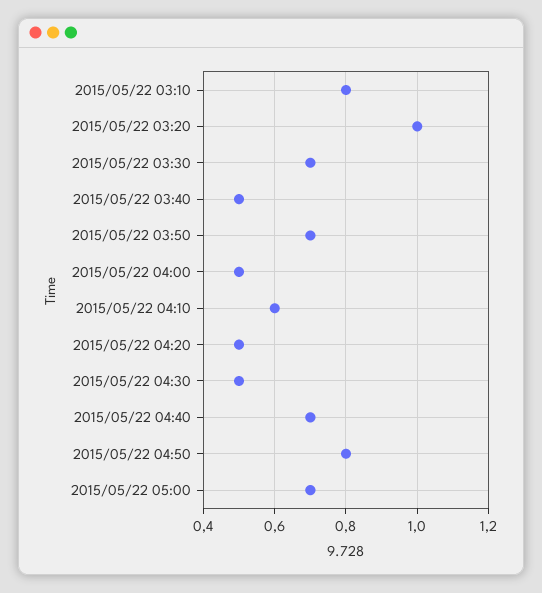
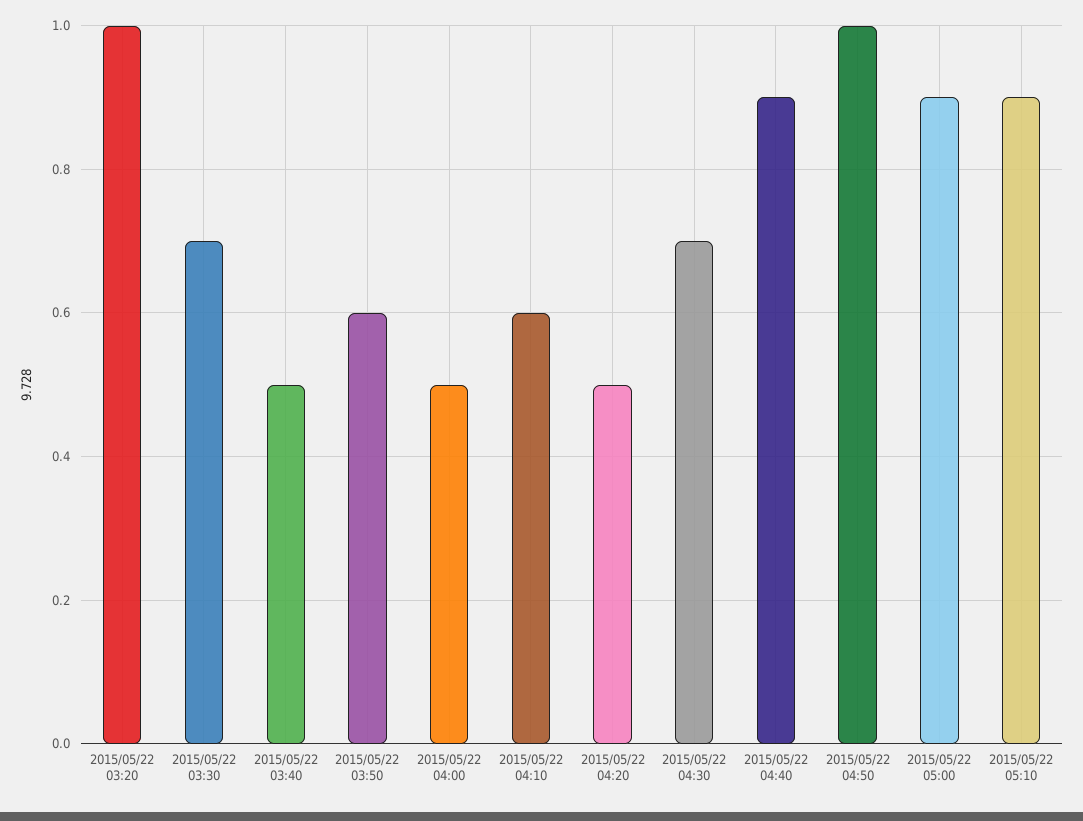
2015/05/22 03:10: 0.8 -> none
2015/05/22 03:50: 0.7 -> 0.6
2015/05/22 04:30: 0.5 -> 0.7
2015/05/22 04:40: 0.7 -> 0.9
2015/05/22 04:50: 0.8 -> 1
2015/05/22 05:00: 0.7 -> 0.9
2015/05/22 05:10: none -> 0.9

